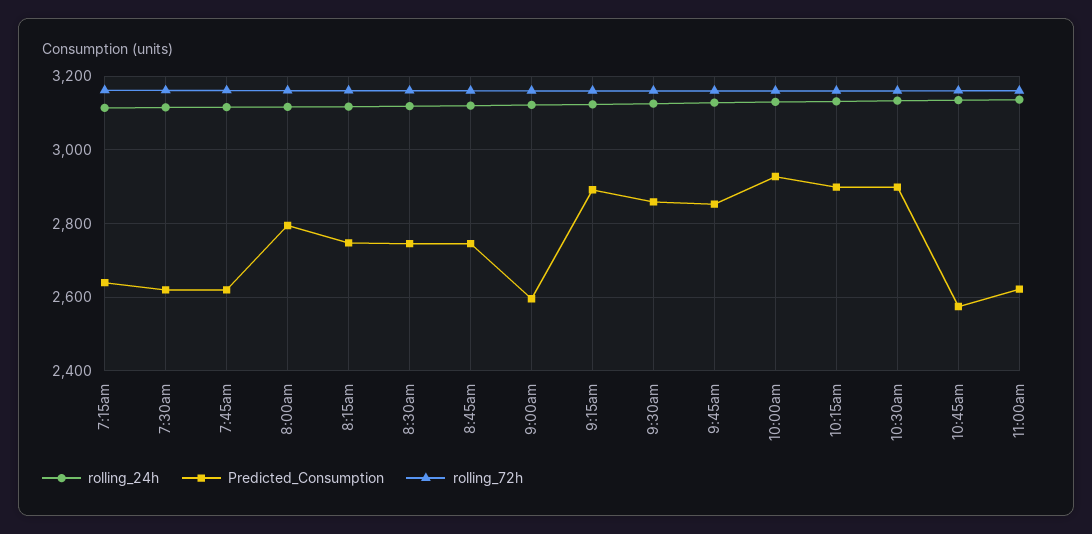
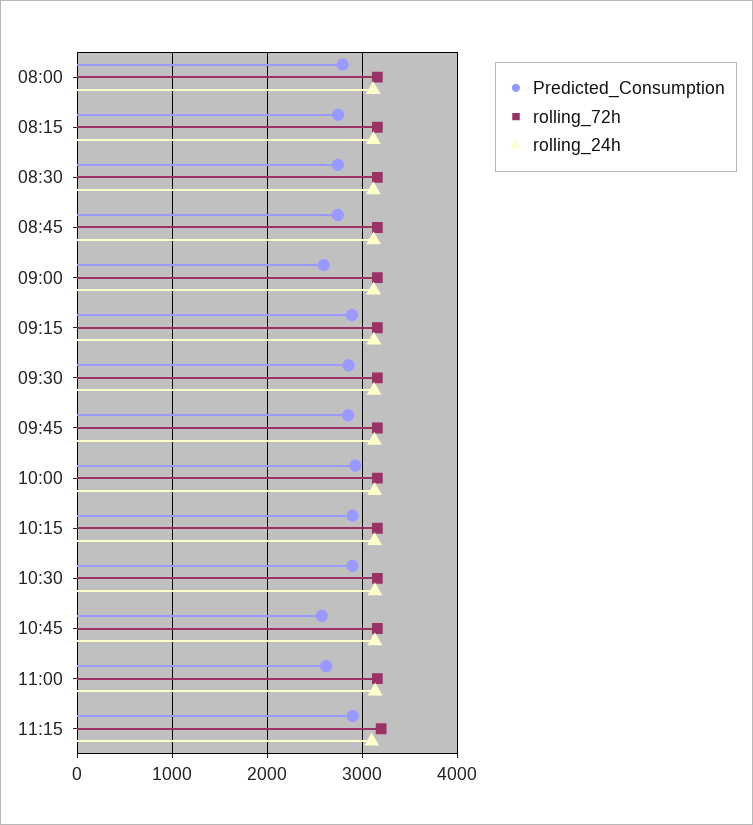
rolling_24h, 7:15am: 3120 -> none
Predicted_Consumption, 7:15am: 2640 -> none
rolling_72h, 7:15am: 3160 -> none
rolling_24h, 7:30am: 3120 -> none
Predicted_Consumption, 7:30am: 2620 -> none
rolling_72h, 7:30am: 3160 -> none
rolling_24h, 7:45am: 3120 -> none
Predicted_Consumption, 7:45am: 2620 -> none
rolling_72h, 7:45am: 3160 -> none
Predicted_Consumption, 11:15: none -> 2900
rolling_72h, 11:15: none -> 3200
rolling_24h, 11:15: none -> 3100

